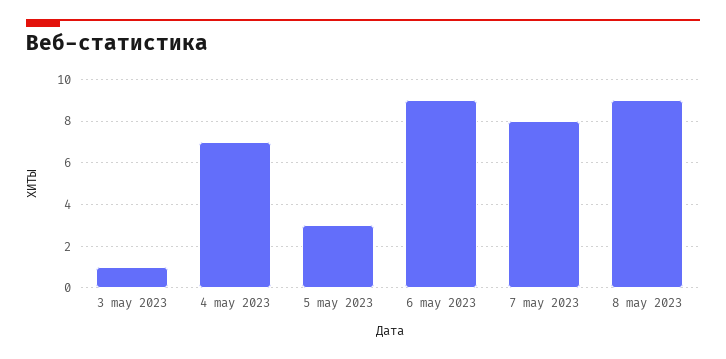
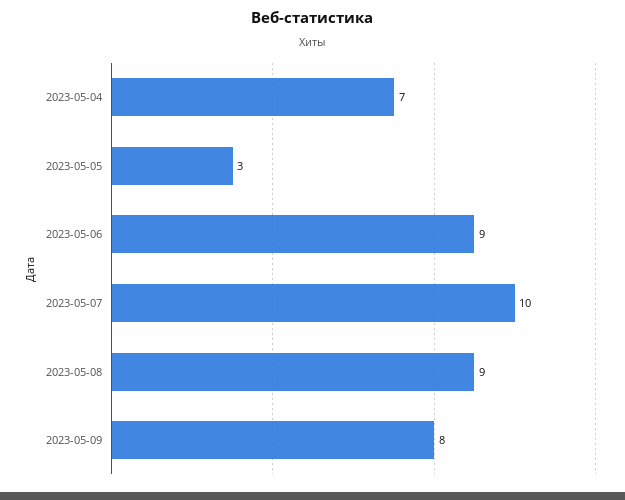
3 may 2023: 1 -> none
7 may 2023: 8 -> 10
2023-05-09: none -> 8

